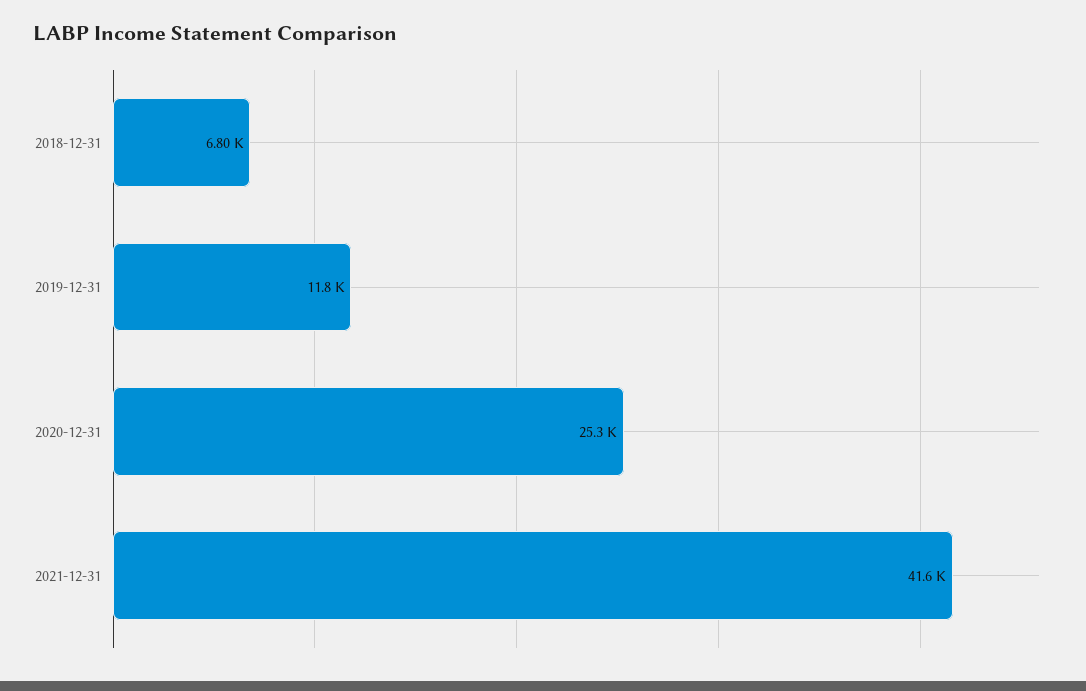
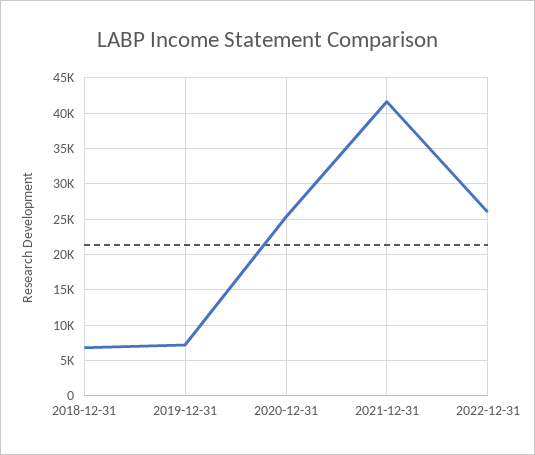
2019-12-31: 11800 -> 7000
2022-12-31: none -> 26000

